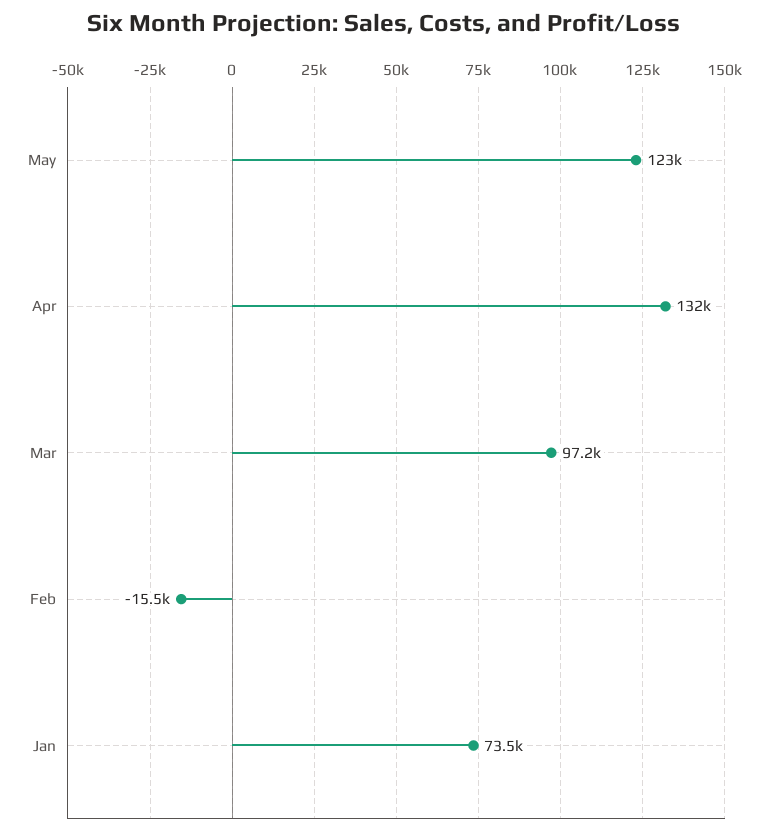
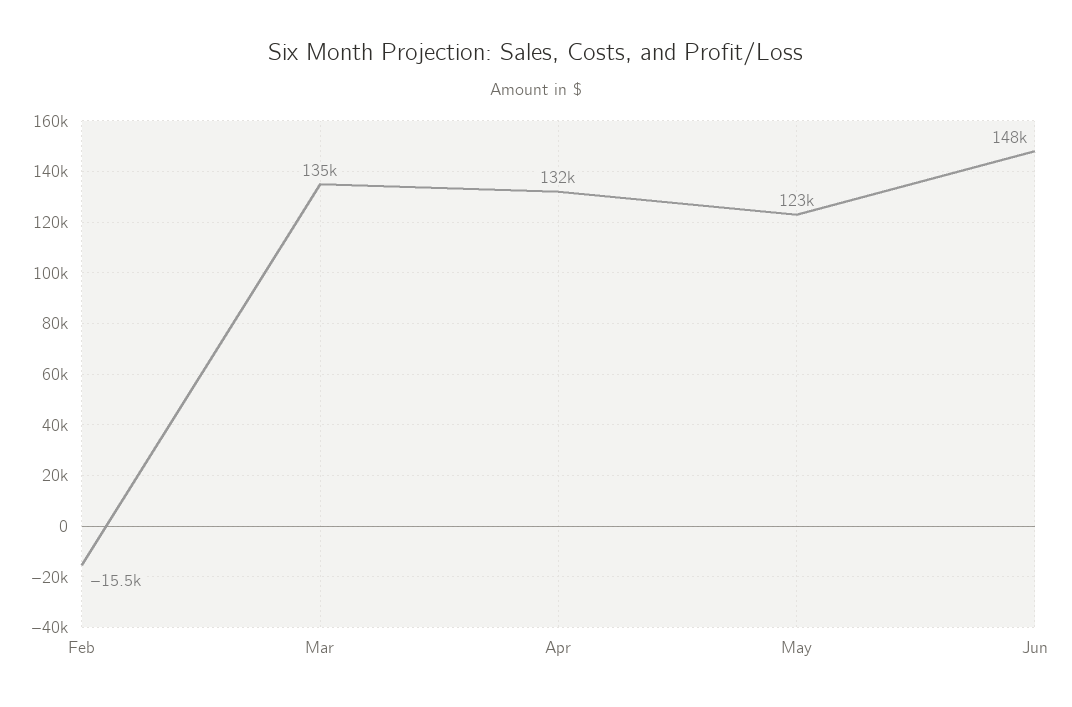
Mar: 97200 -> 135000
Jan: 73500 -> none
Jun: none -> 148000

